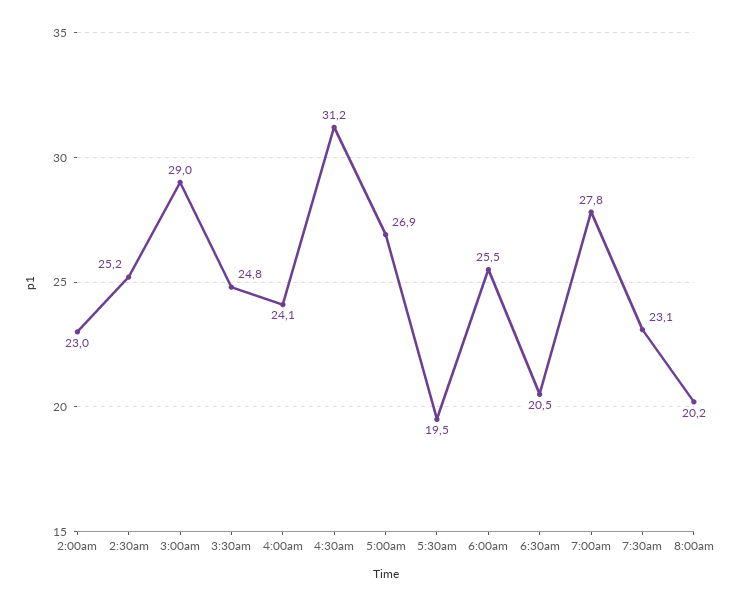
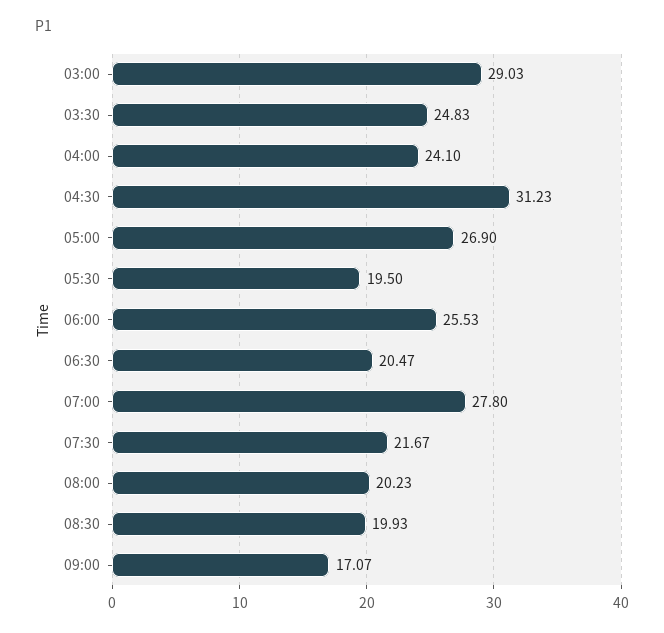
2:00am: 23 -> none
2:30am: 25.2 -> none
7:30am: 23.1 -> 21.67
08:30: none -> 19.93
09:00: none -> 17.07

